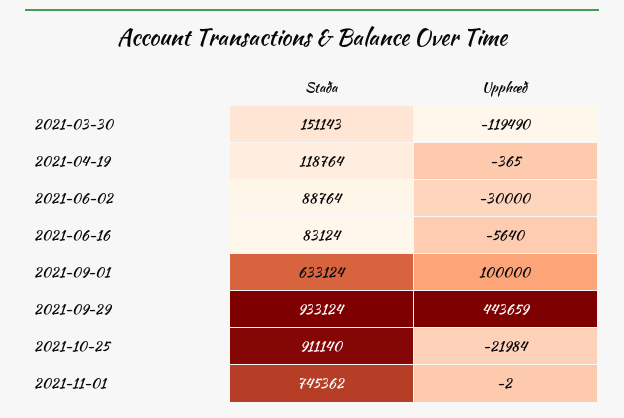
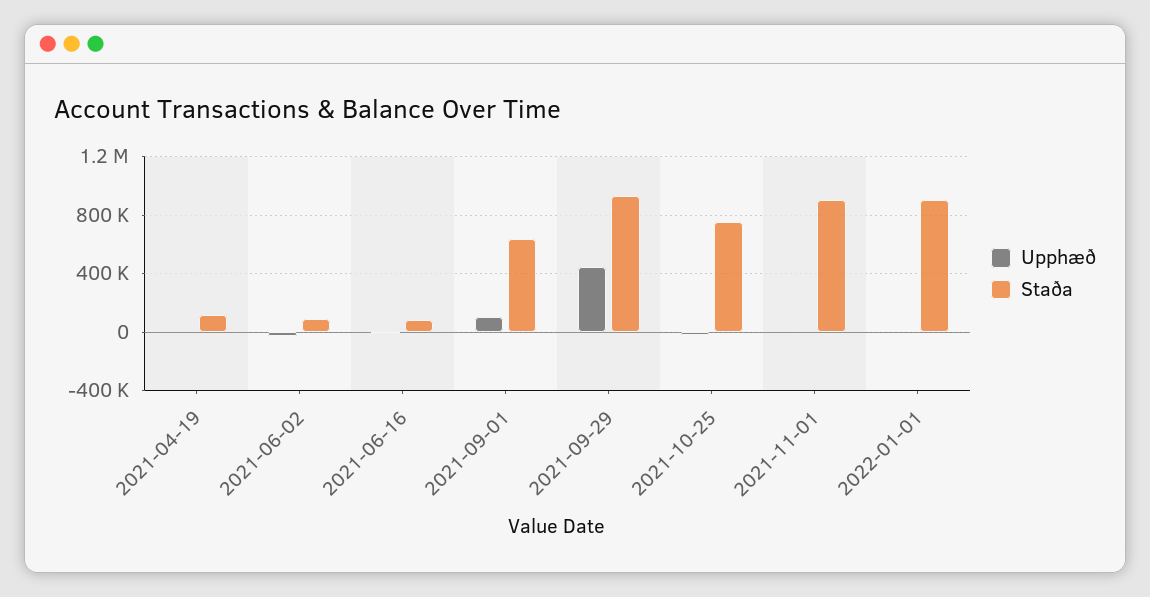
Staða, 2021-03-30: 151143 -> none
Upphæð, 2021-03-30: -119490 -> none
Staða, 2021-10-25: 911140 -> 750000
Staða, 2021-11-01: 745362 -> 900000
Upphæð, 2022-01-01: none -> 0
Staða, 2022-01-01: none -> 900000

